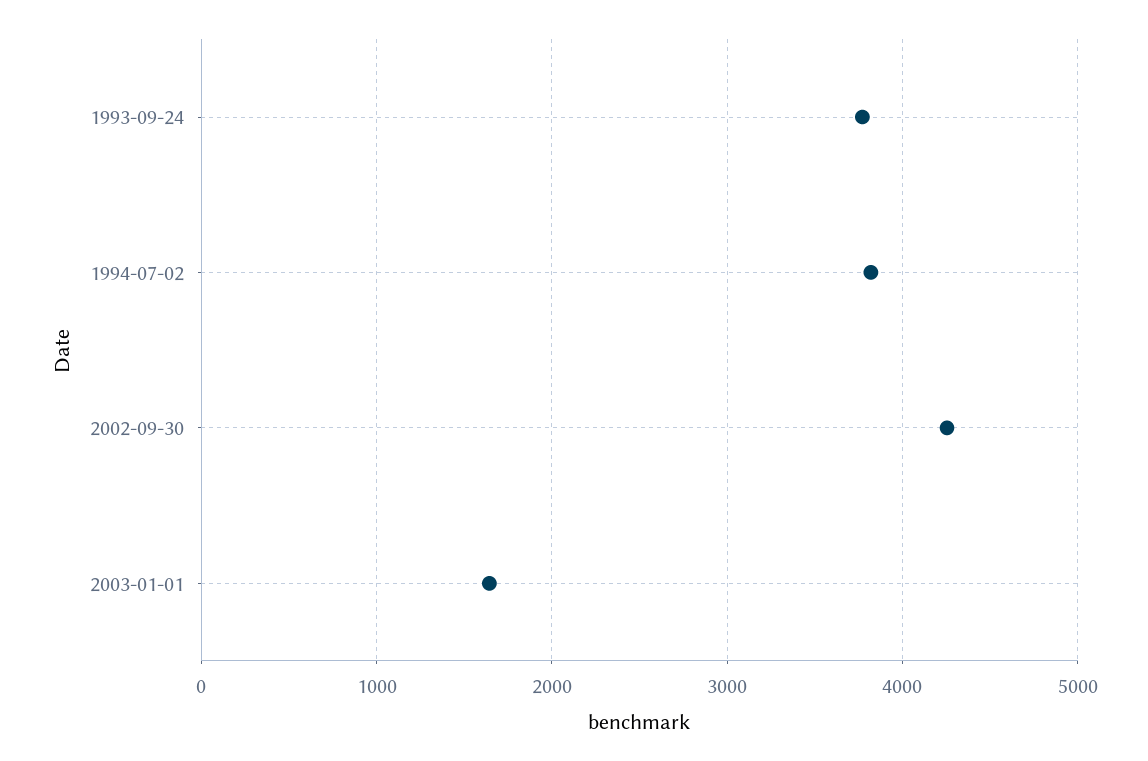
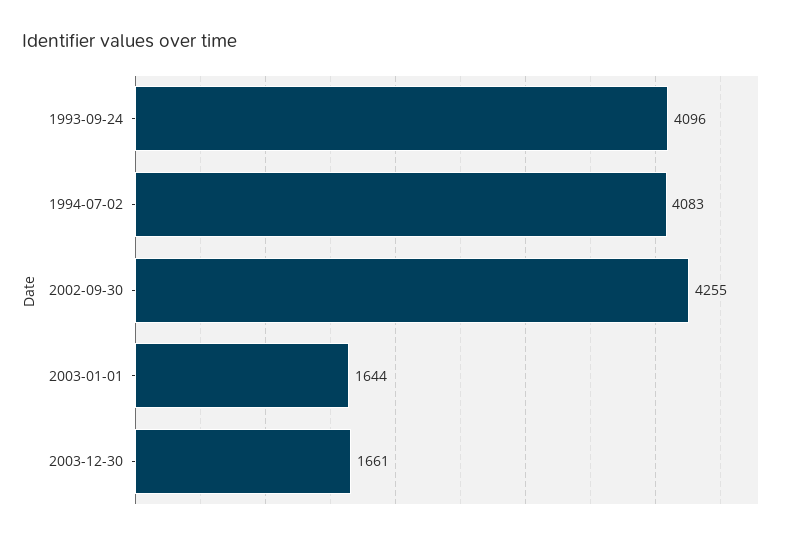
1993-09-24: 3800 -> 4096
1994-07-02: 3800 -> 4083
2003-12-30: none -> 1661

